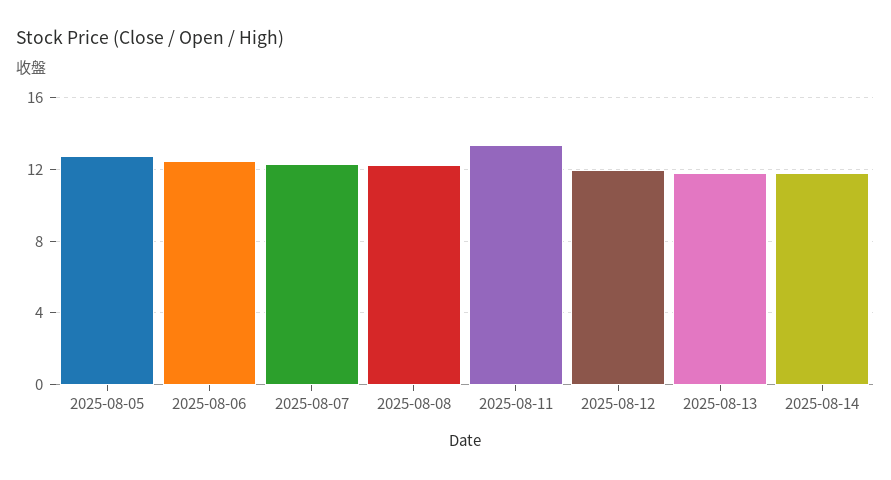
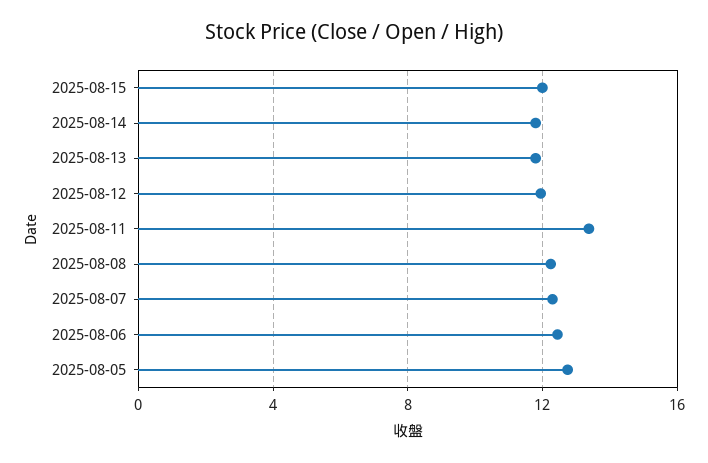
2025-08-15: none -> 12

